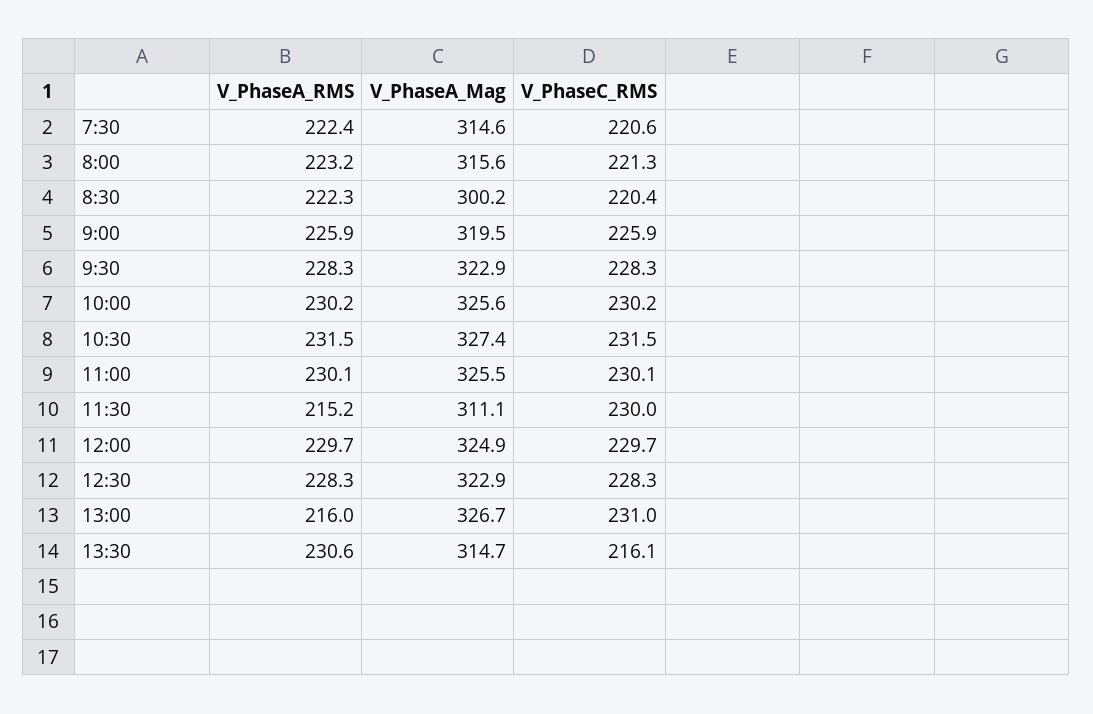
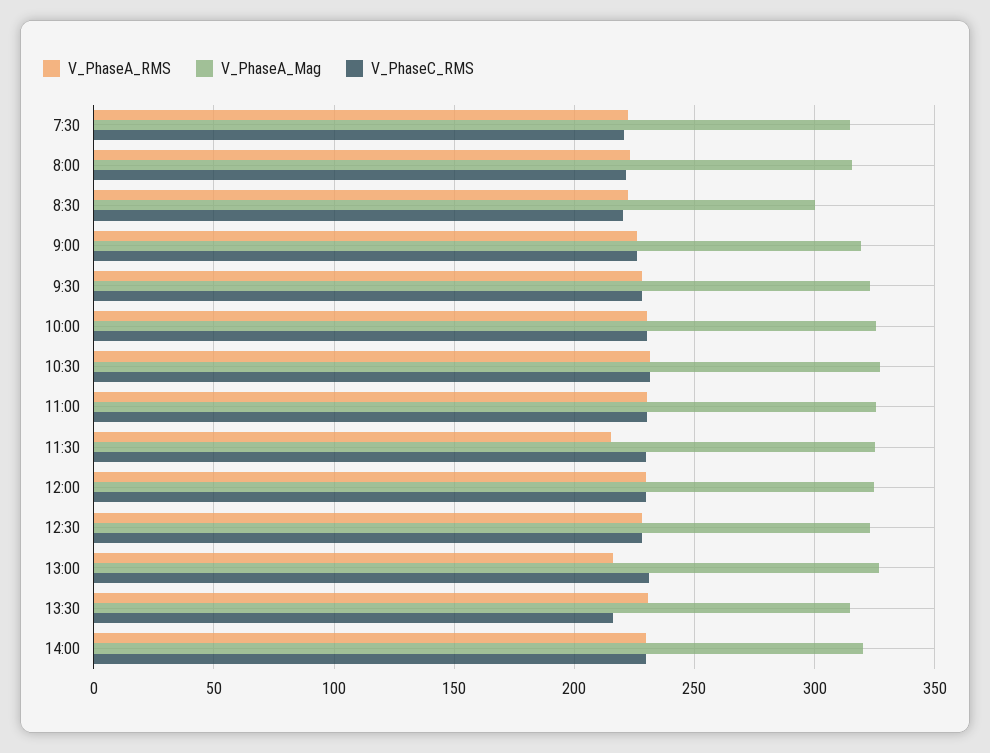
V_PhaseA_Mag, 11:30: 311.1 -> 325
V_PhaseA_RMS, 14:00: none -> 230
V_PhaseA_Mag, 14:00: none -> 320
V_PhaseC_RMS, 14:00: none -> 230

